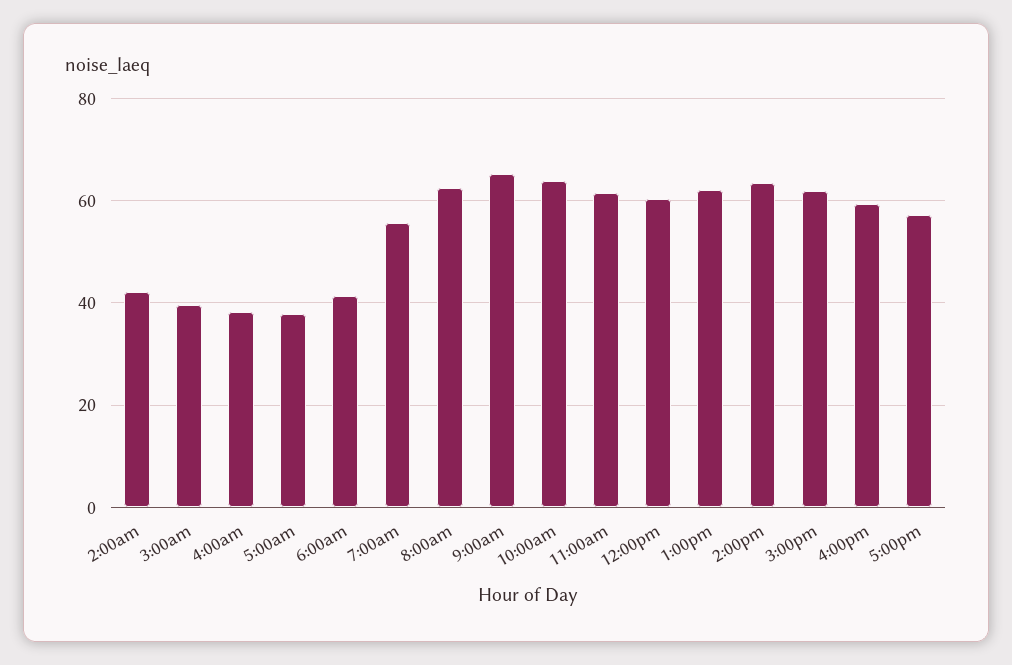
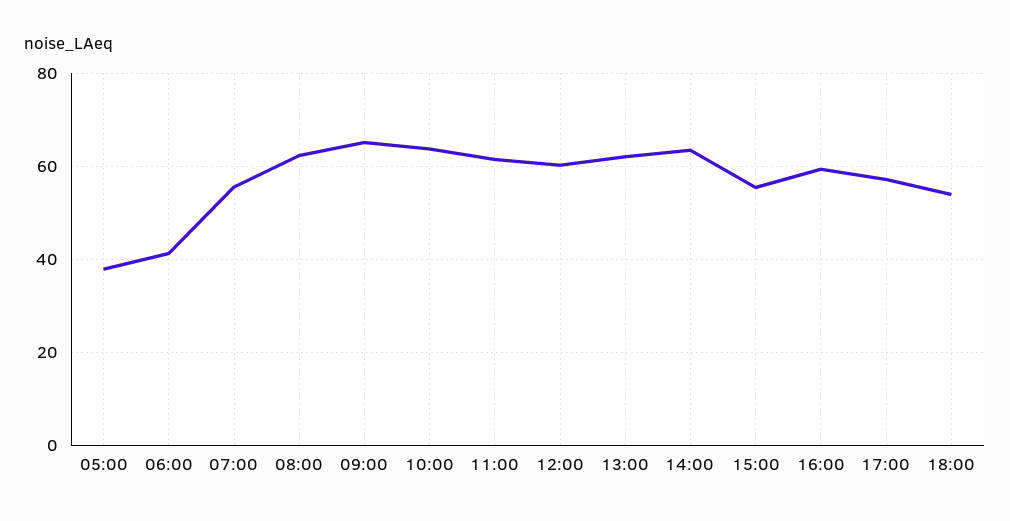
2:00am: 42 -> none
3:00am: 40 -> none
4:00am: 38 -> none
3:00pm: 62 -> 56
18:00: none -> 54

